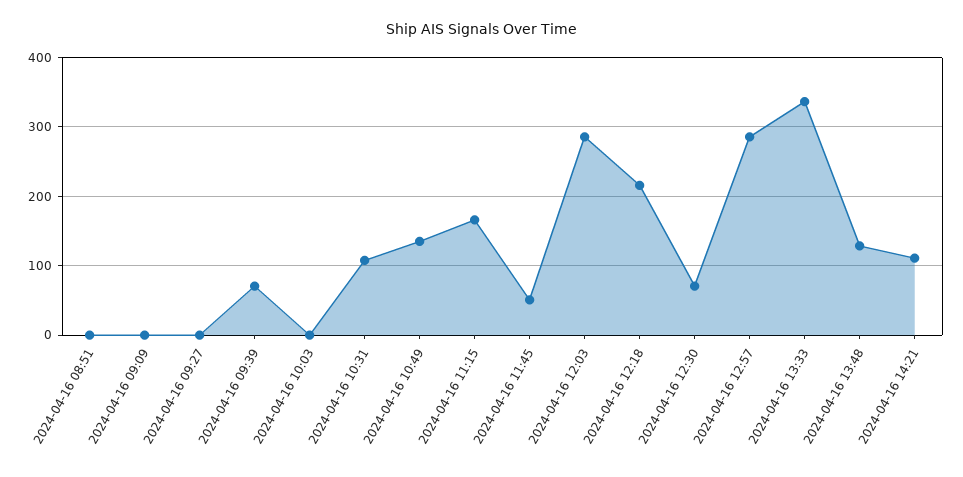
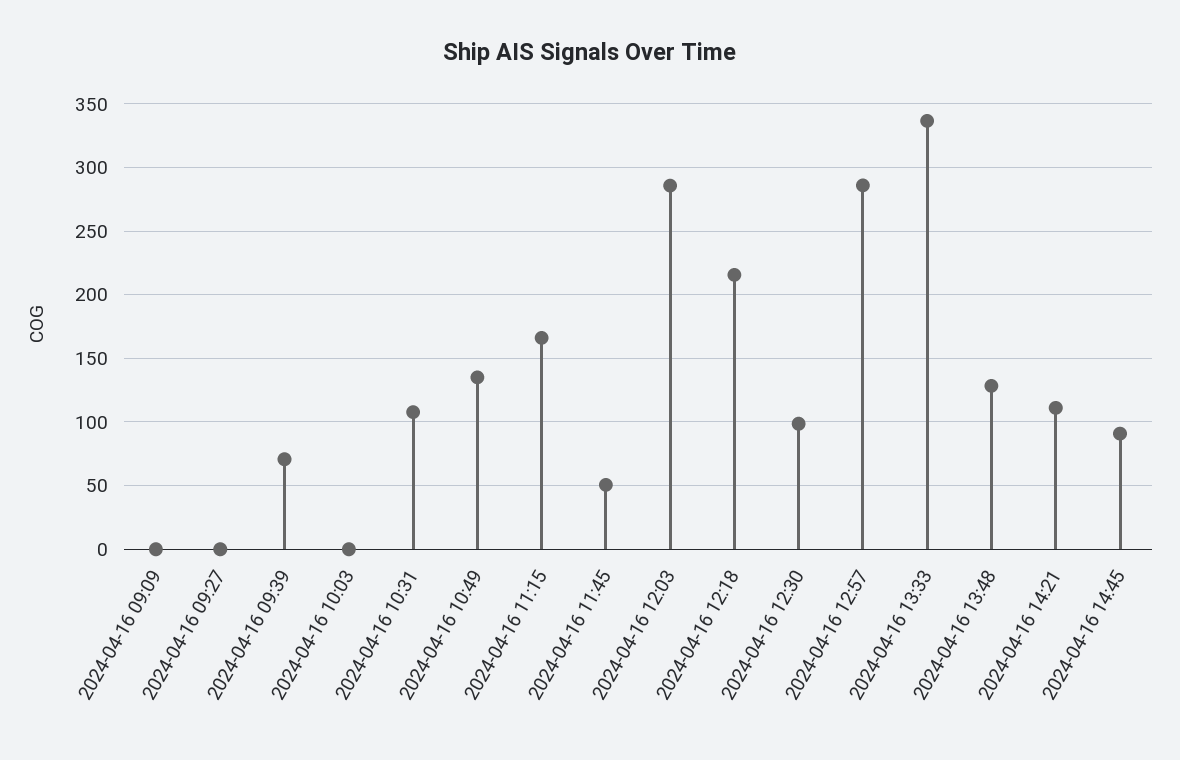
2024-04-16 08:51: 0 -> none
2024-04-16 12:30: 70 -> 100
2024-04-16 14:45: none -> 90

